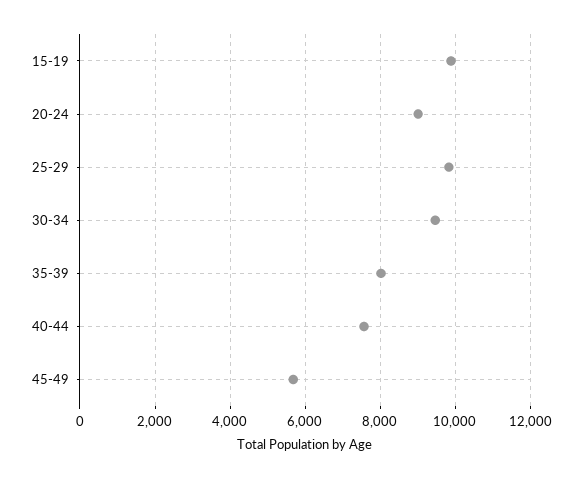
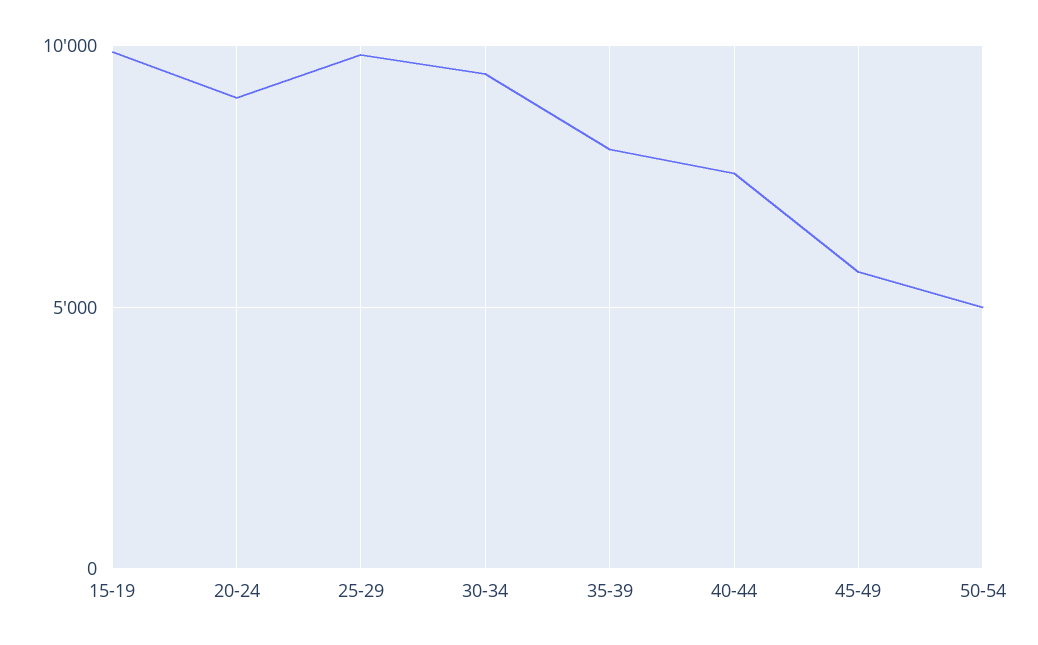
50-54: none -> 5000

